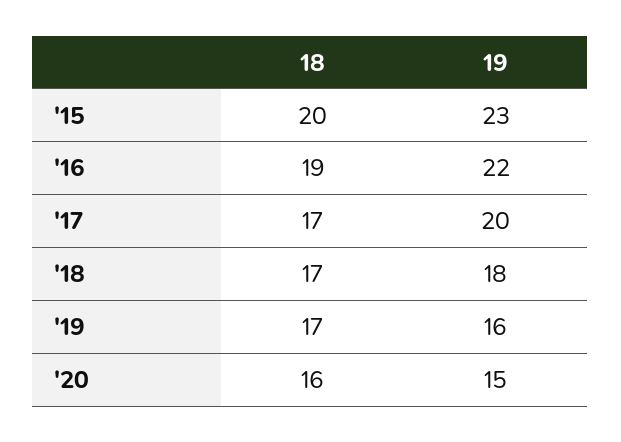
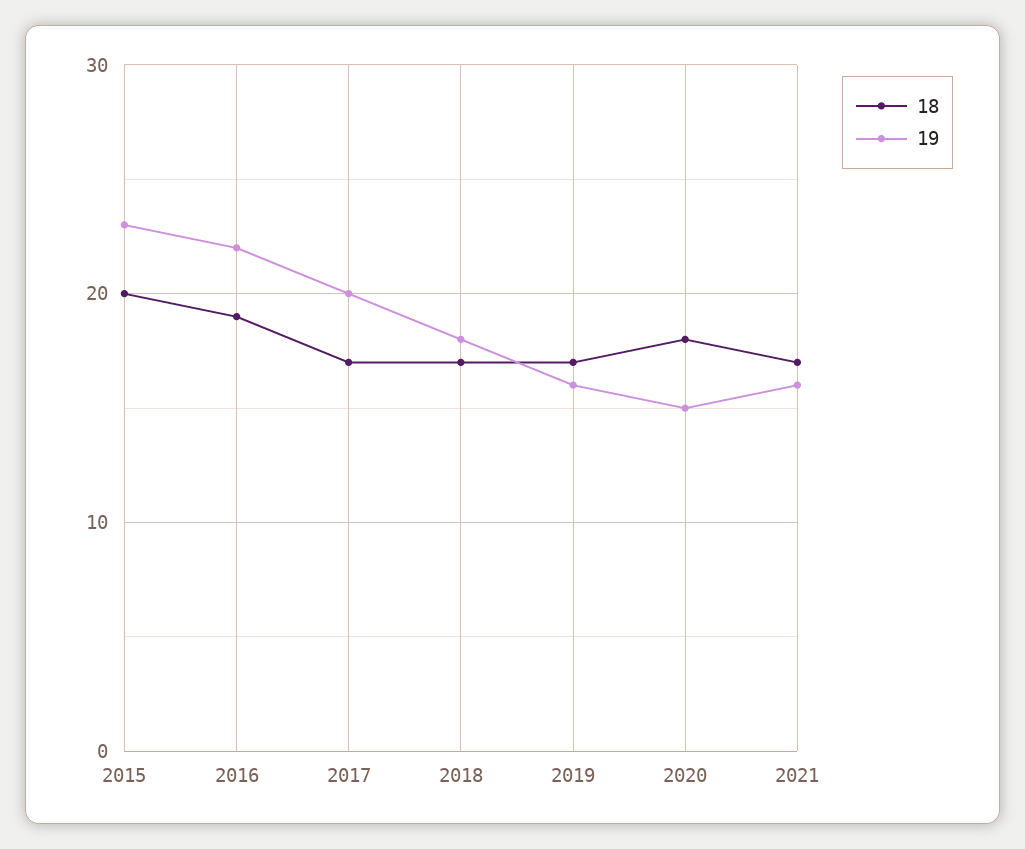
18, '20: 16 -> 18
18, 2021: none -> 17
19, 2021: none -> 16

